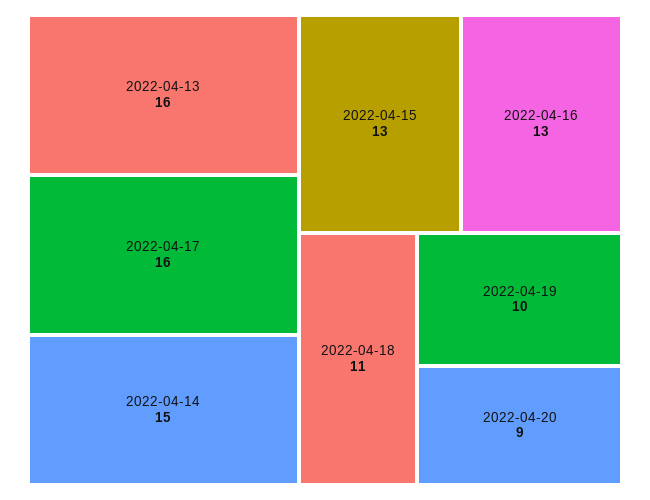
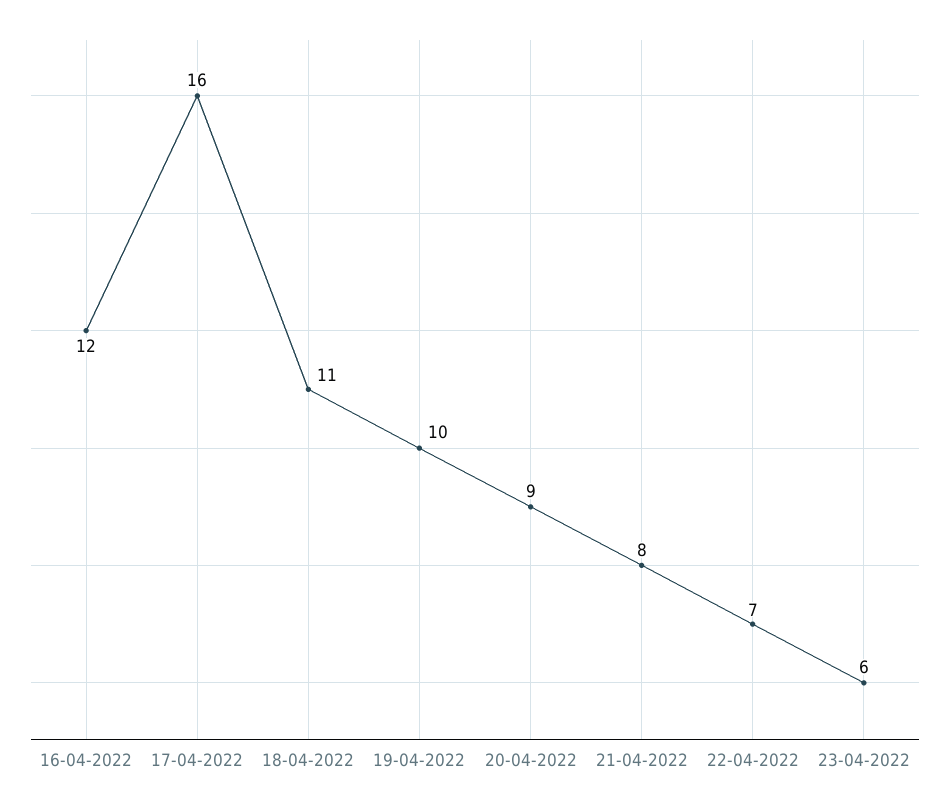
2022-04-13: 16 -> none
2022-04-14: 15 -> none
2022-04-15: 13 -> none
2022-04-16: 13 -> 12
21-04-2022: none -> 8
22-04-2022: none -> 7
23-04-2022: none -> 6

